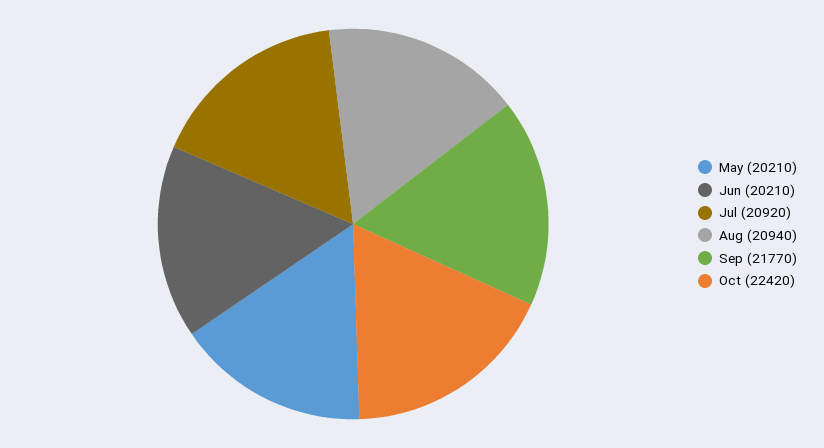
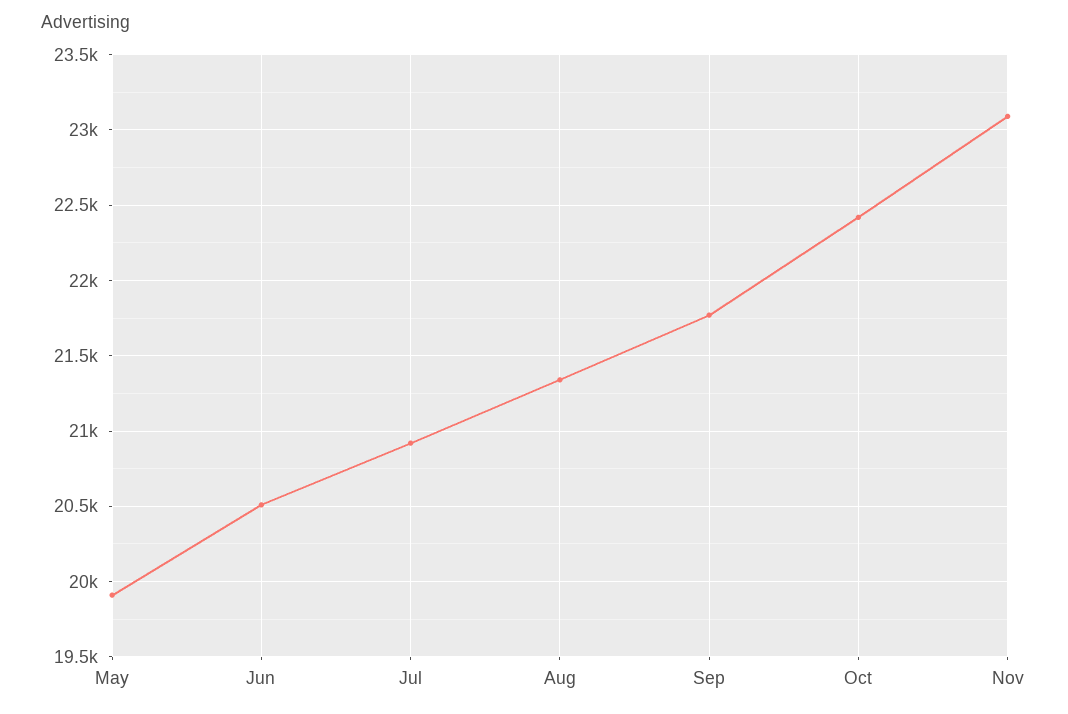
May: 20210 -> 19900
Jun: 20210 -> 20500
Aug: 20940 -> 21350
Nov: none -> 23100

